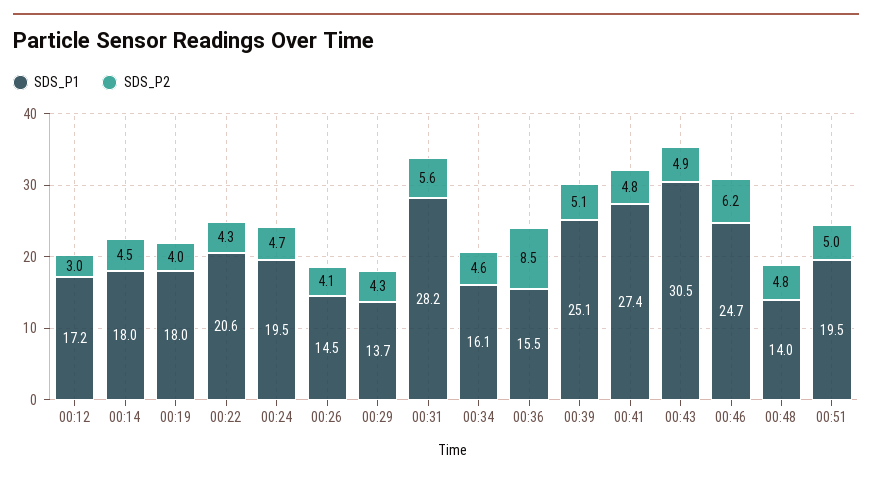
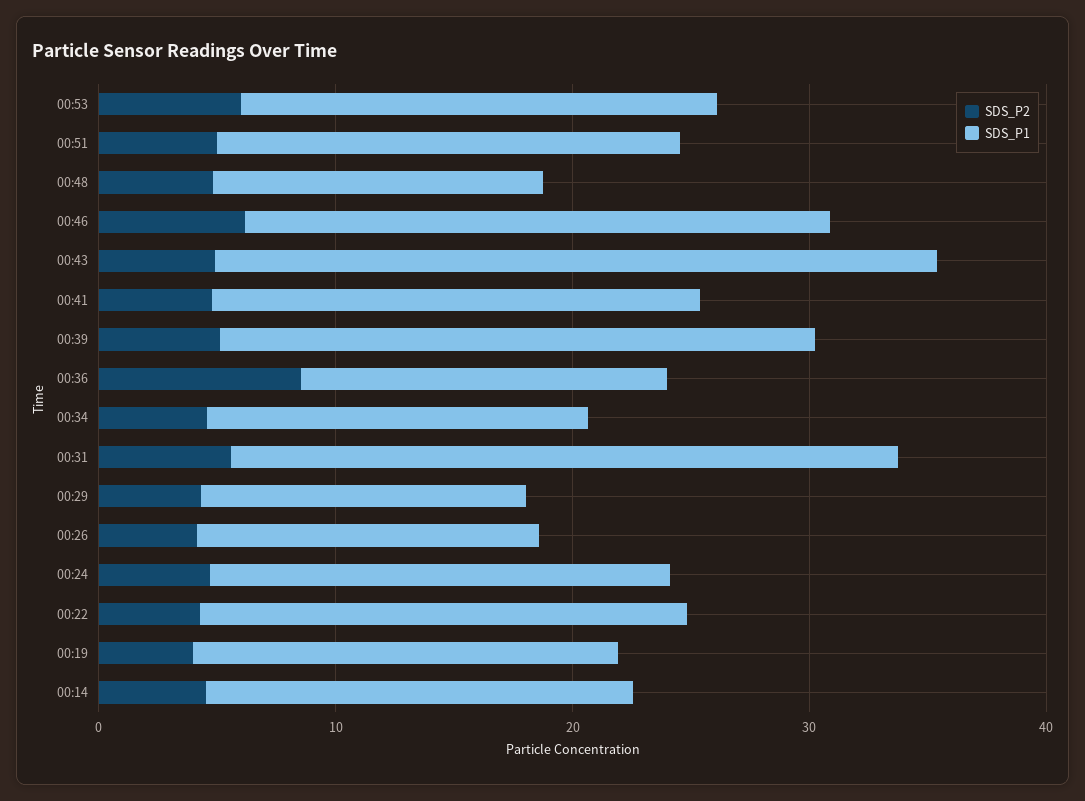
SDS_P1, 00:12: 17.2 -> none
SDS_P2, 00:12: 3 -> none
SDS_P1, 00:41: 27.4 -> 20
SDS_P2, 00:53: none -> 6
SDS_P1, 00:53: none -> 20

